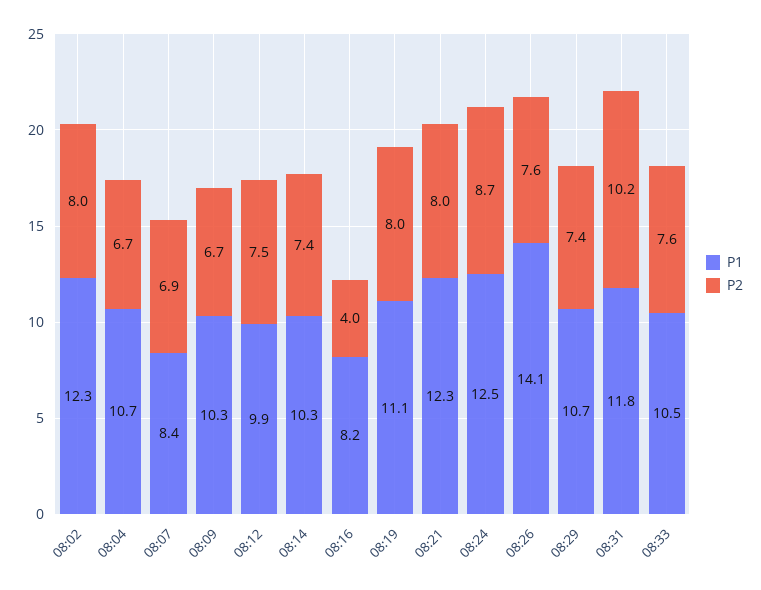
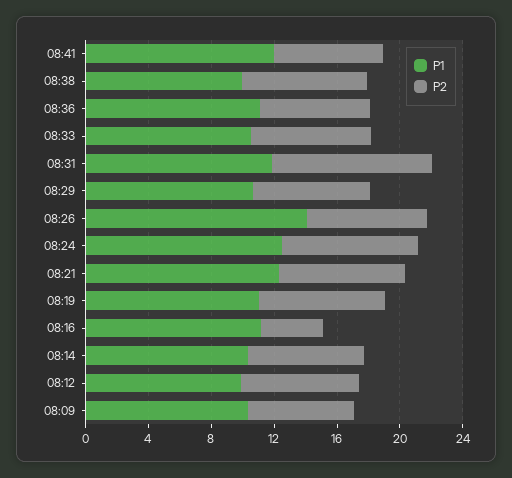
P1, 08:02: 12.3 -> none
P2, 08:02: 8 -> none
P1, 08:04: 10.7 -> none
P2, 08:04: 6.7 -> none
P1, 08:07: 8.4 -> none
P2, 08:07: 6.9 -> none
P1, 08:16: 8.2 -> 11
P1, 08:41: none -> 12
P2, 08:41: none -> 7
P1, 08:38: none -> 10
P2, 08:38: none -> 8
P1, 08:36: none -> 11
P2, 08:36: none -> 7

